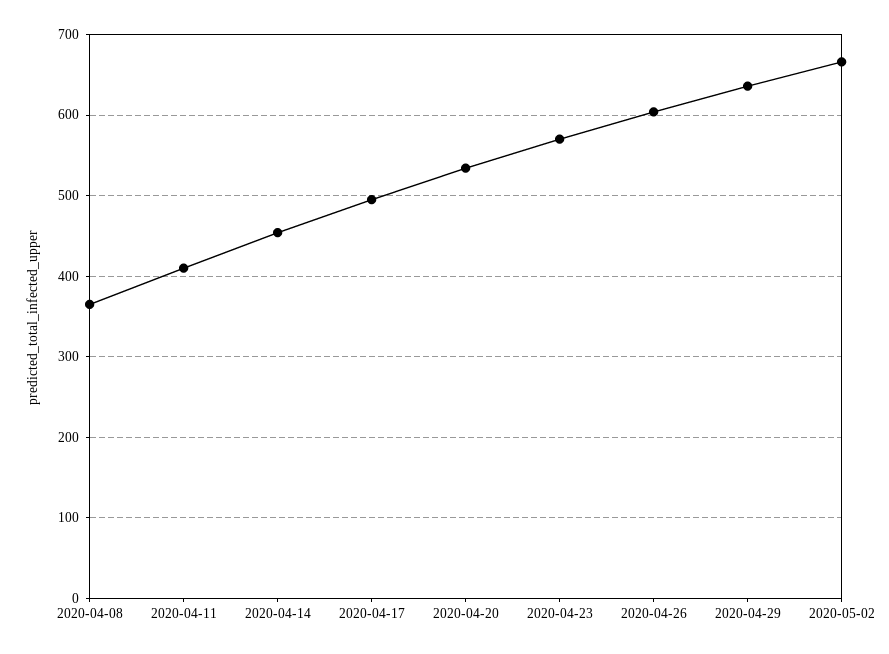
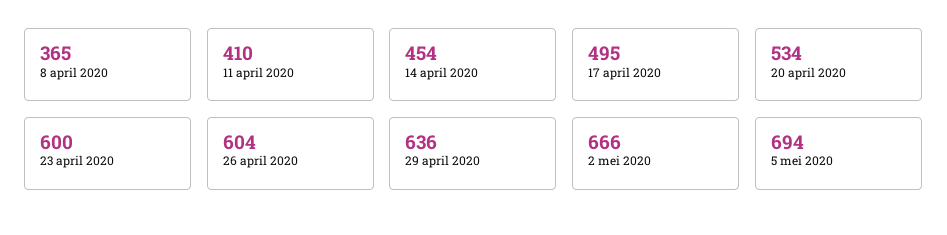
2020-04-23: 570 -> 600
5 mei 2020: none -> 694

